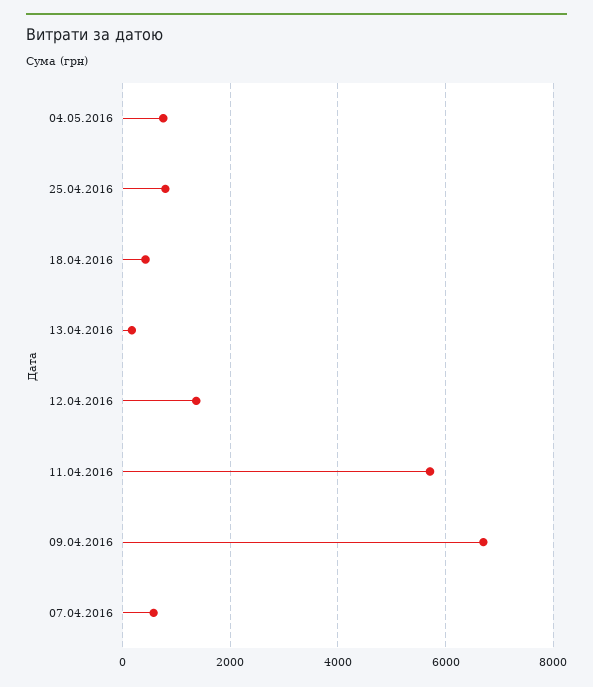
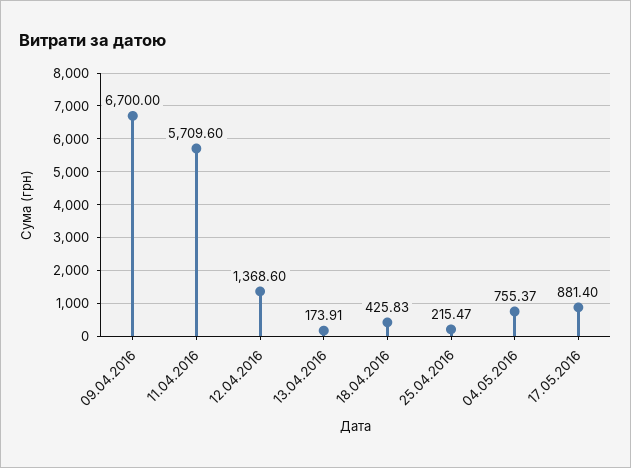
25.04.2016: 800 -> 215.47
07.04.2016: 600 -> none
17.05.2016: none -> 881.4

